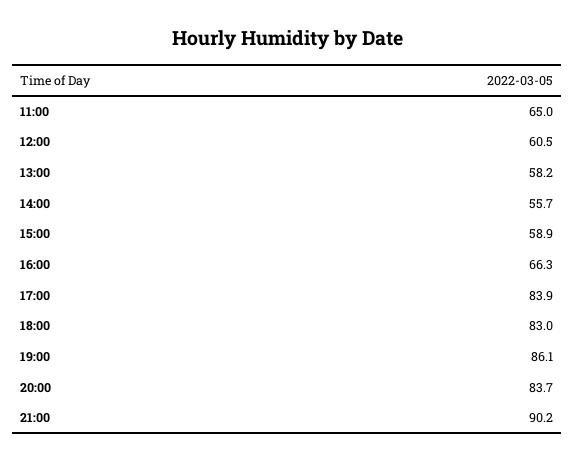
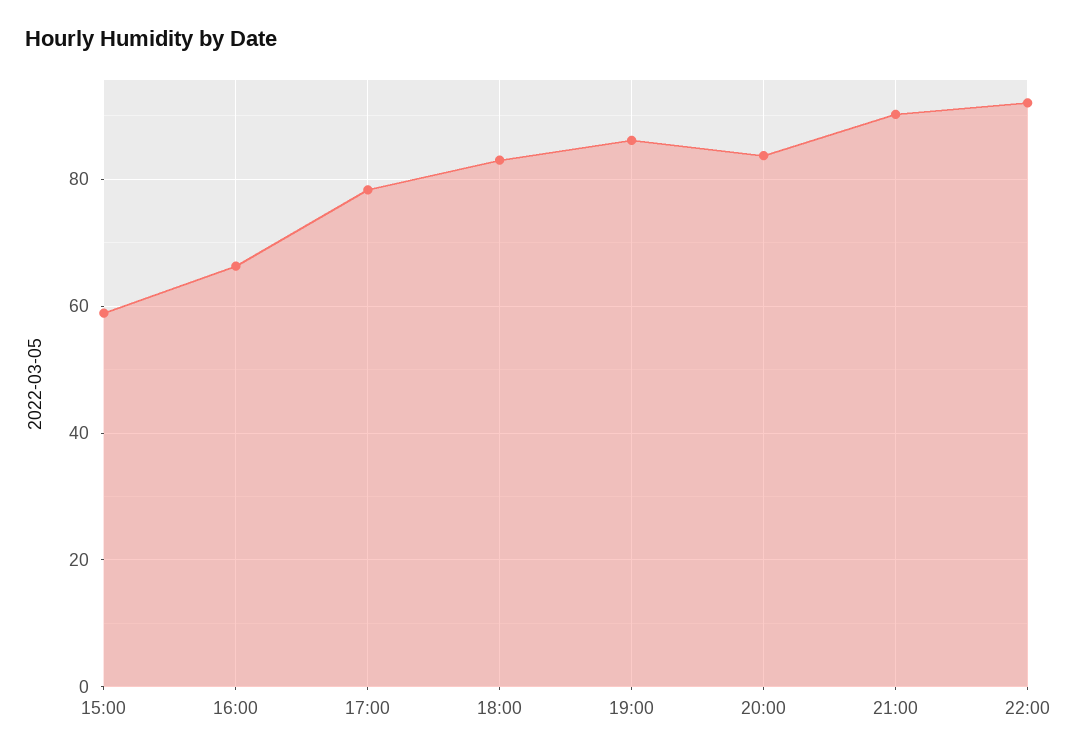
11:00: 65 -> none
12:00: 60.5 -> none
13:00: 58.2 -> none
14:00: 55.7 -> none
17:00: 83.9 -> 78
22:00: none -> 92

